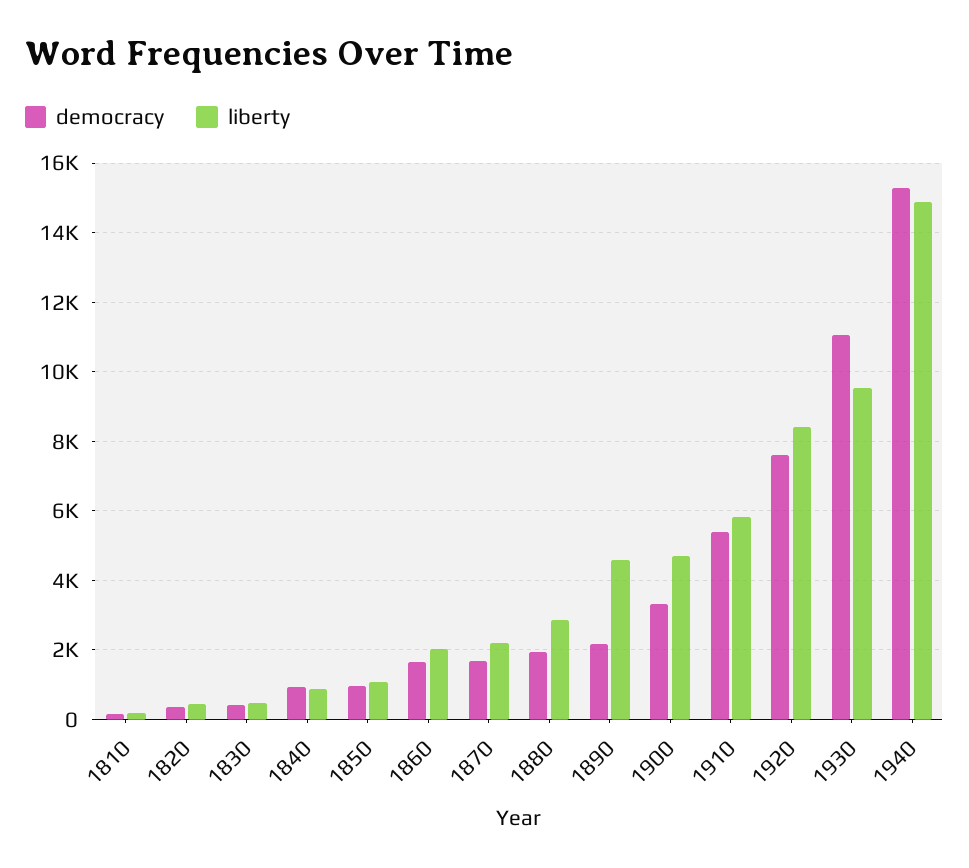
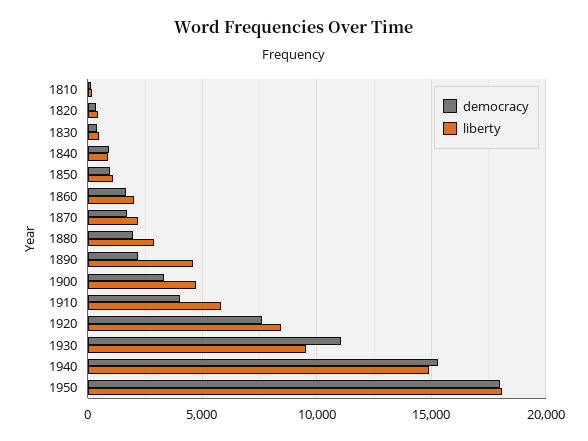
democracy, 1910: 5400 -> 4000
democracy, 1950: none -> 18000
liberty, 1950: none -> 18000

